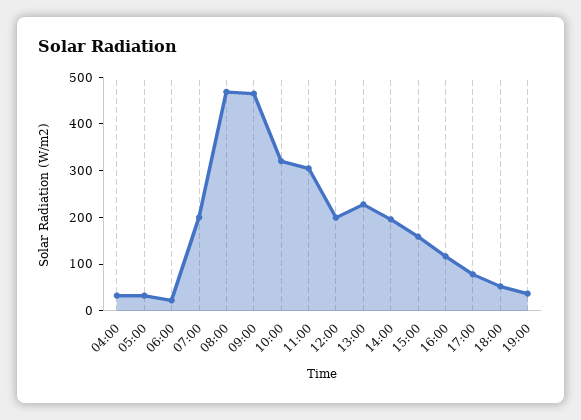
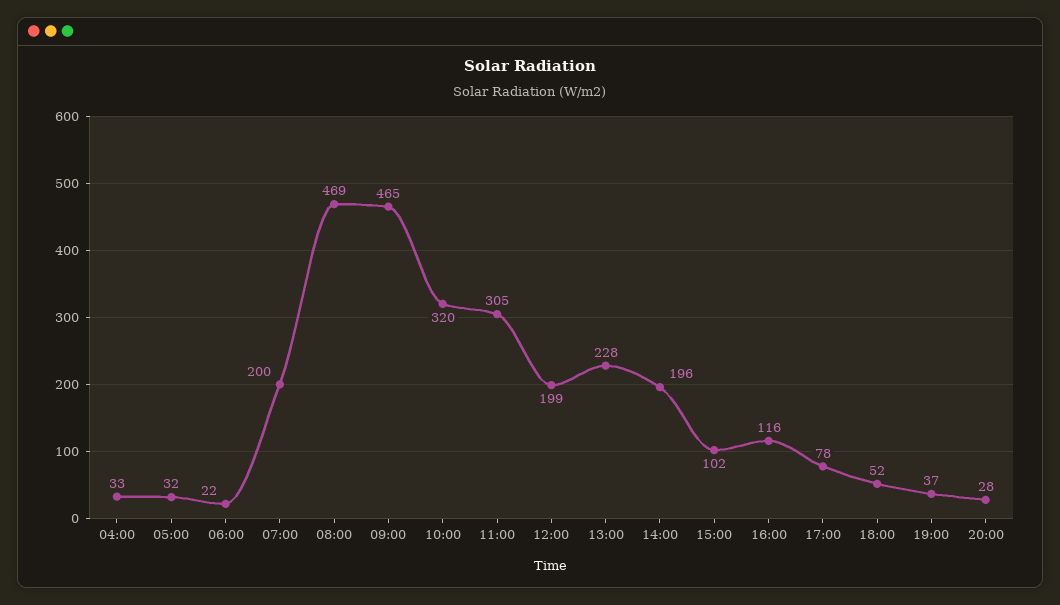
15:00: 160 -> 102
20:00: none -> 28

